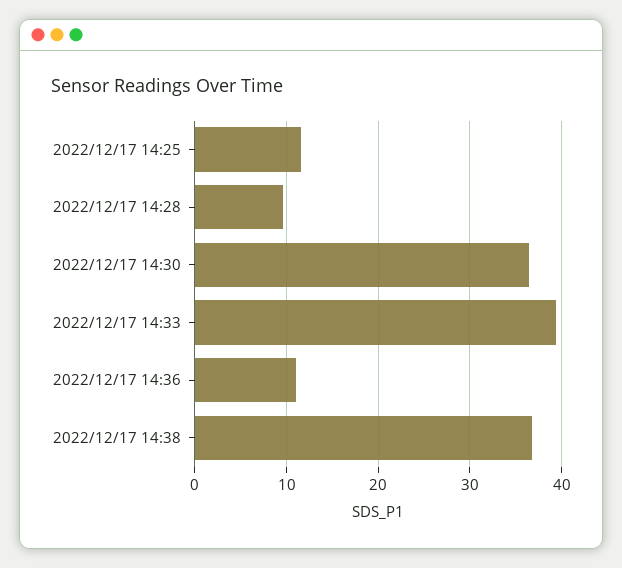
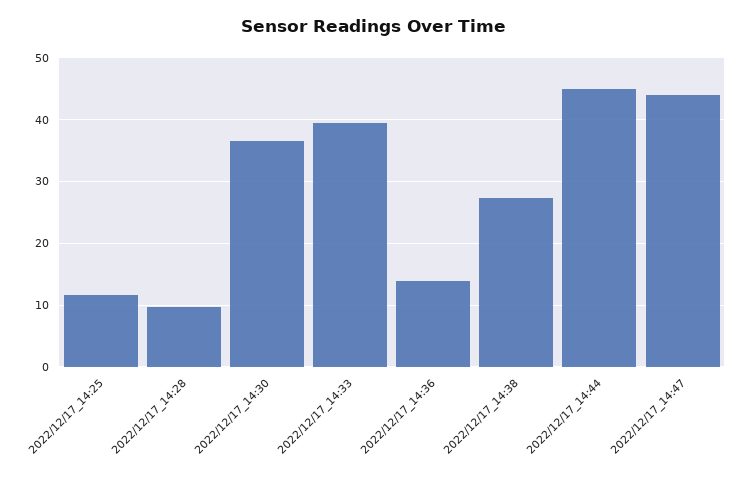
2022/12/17 14:36: 11 -> 14
2022/12/17 14:38: 37 -> 27
2022/12/17_14:44: none -> 45
2022/12/17_14:47: none -> 44

